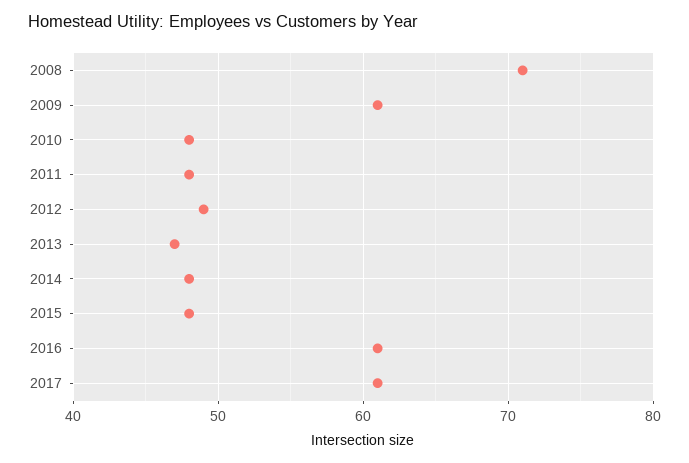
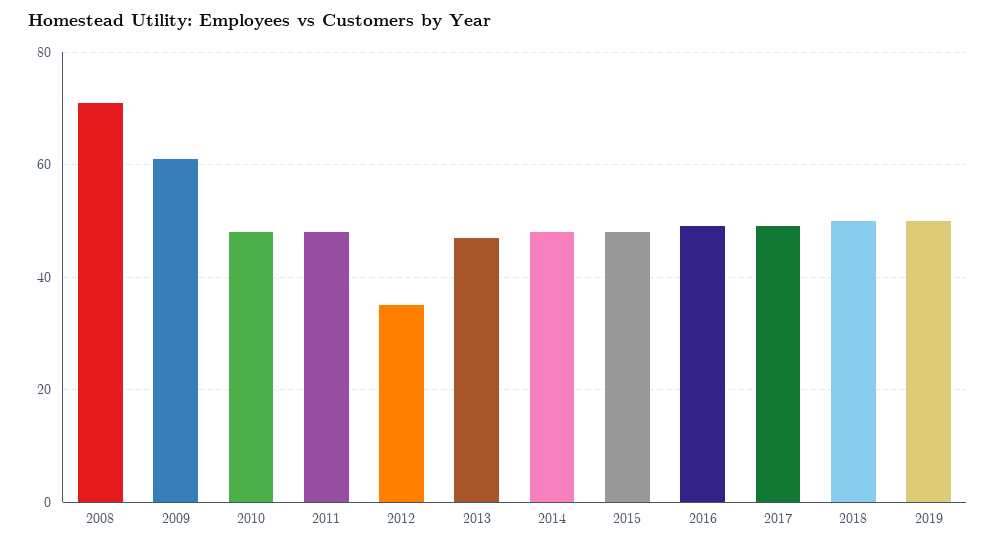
2012: 49 -> 35
2016: 61 -> 50
2017: 61 -> 50
2018: none -> 50
2019: none -> 50

